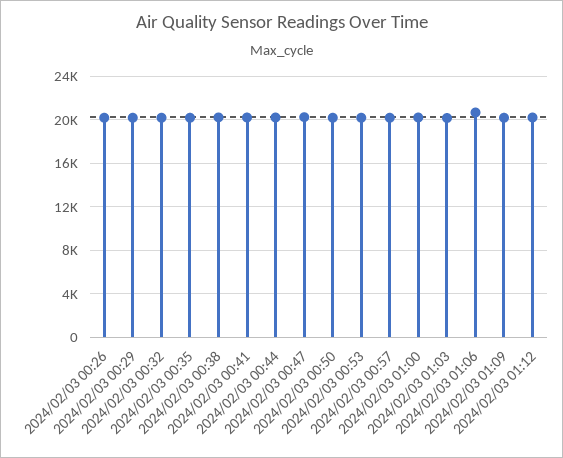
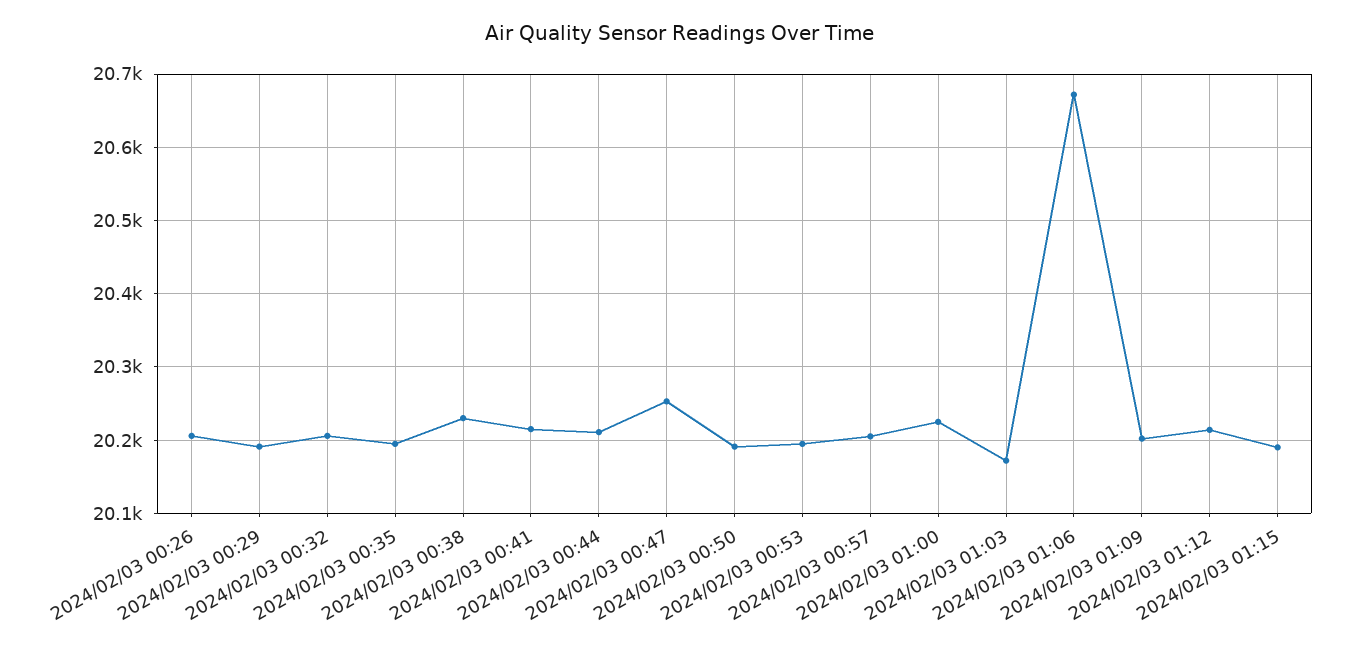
2024/02/03 01:15: none -> 20190

